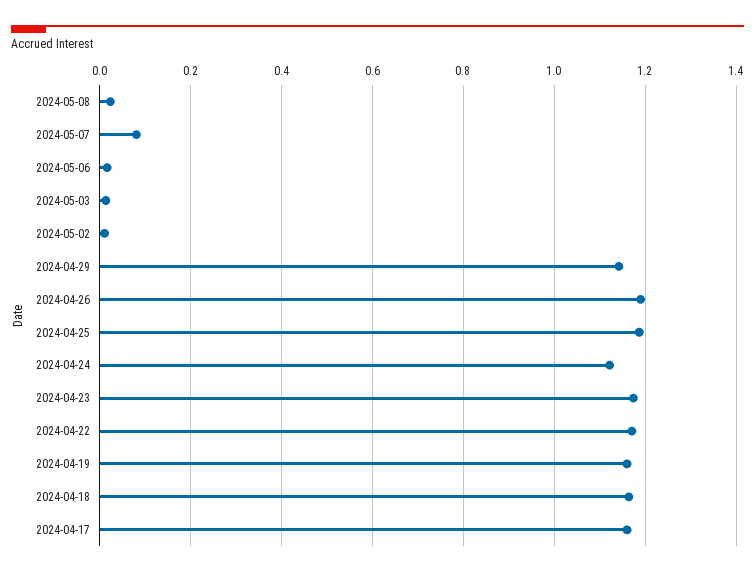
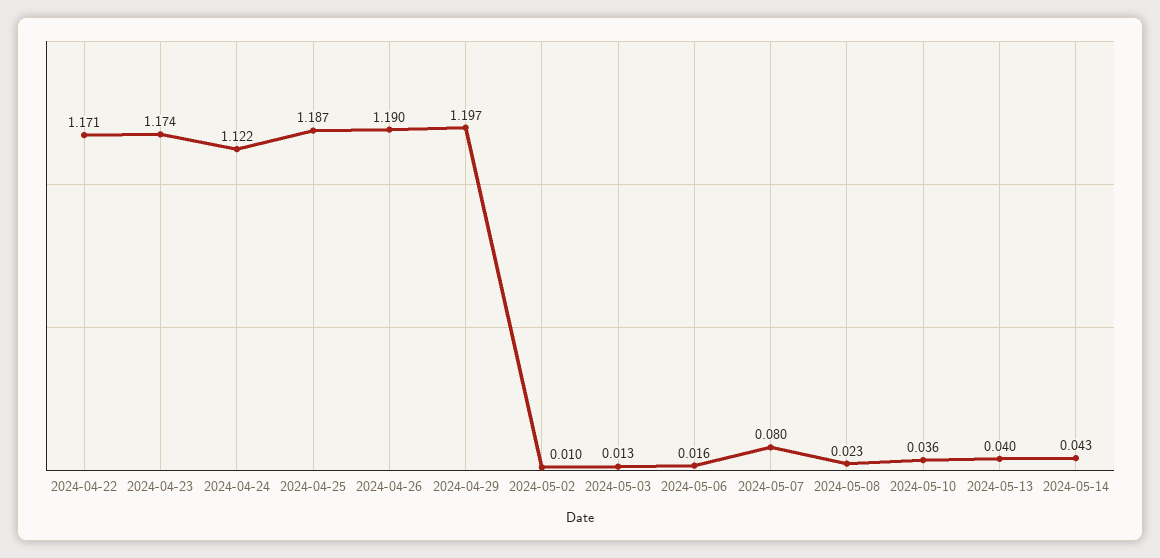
2024-04-29: 1.14 -> 1.197
2024-04-19: 1.16 -> none
2024-04-18: 1.16 -> none
2024-04-17: 1.16 -> none
2024-05-10: none -> 0.036
2024-05-13: none -> 0.04
2024-05-14: none -> 0.043

